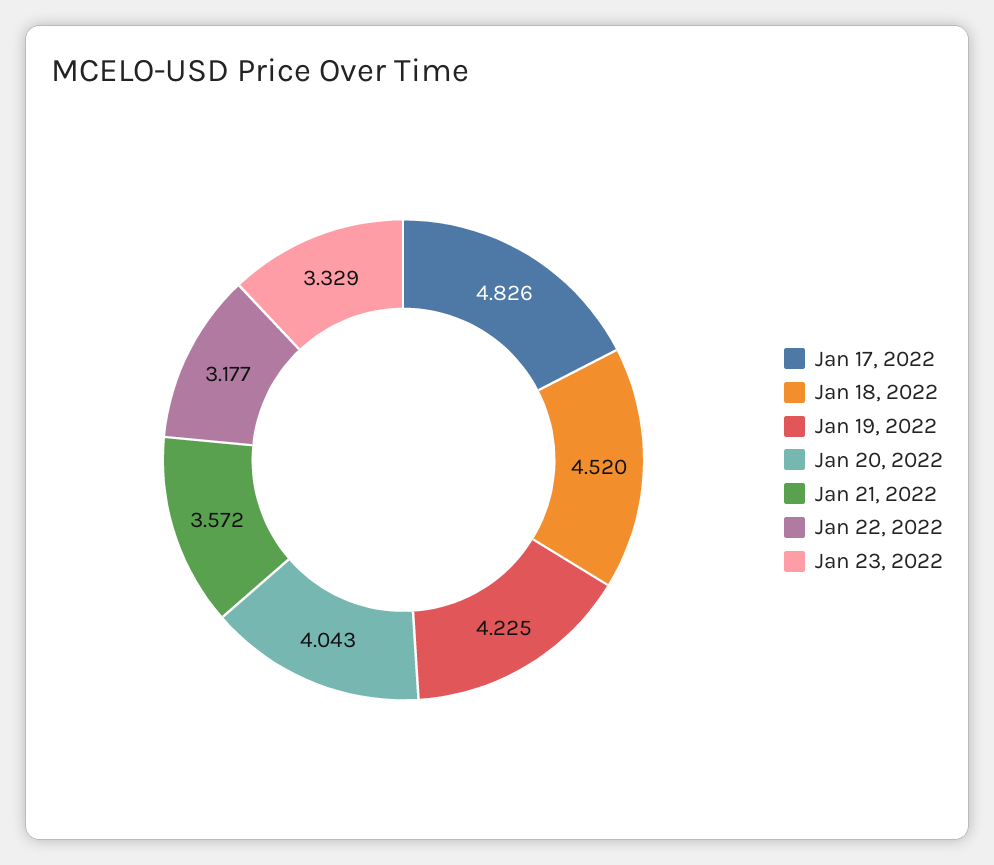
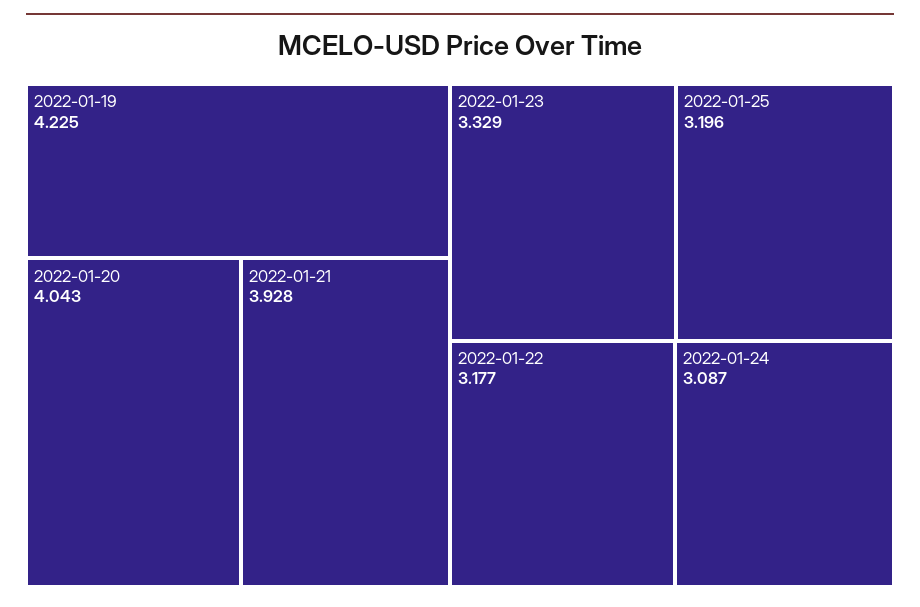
Jan 17, 2022: 4.826 -> none
Jan 18, 2022: 4.52 -> none
Jan 21, 2022: 3.572 -> 3.928
2022-01-25: none -> 3.196
2022-01-24: none -> 3.087

